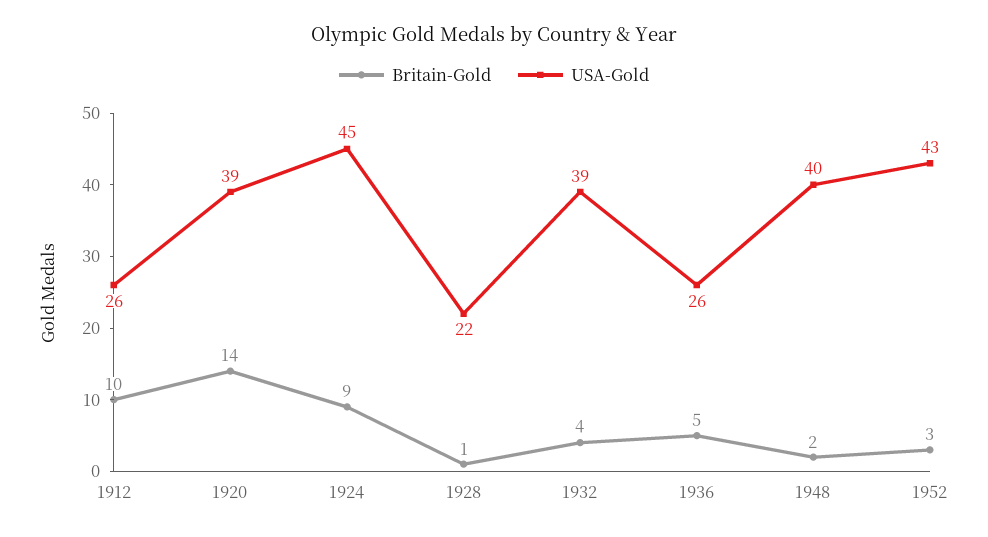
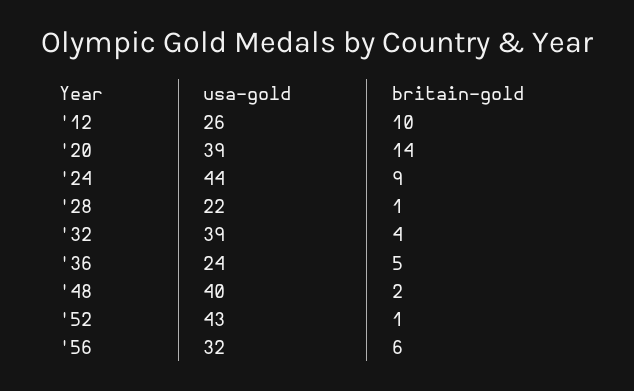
USA-Gold, 1924: 45 -> 44
USA-Gold, 1936: 26 -> 24
Britain-Gold, 1952: 3 -> 1
USA-Gold, '56: none -> 32
Britain-Gold, '56: none -> 6

